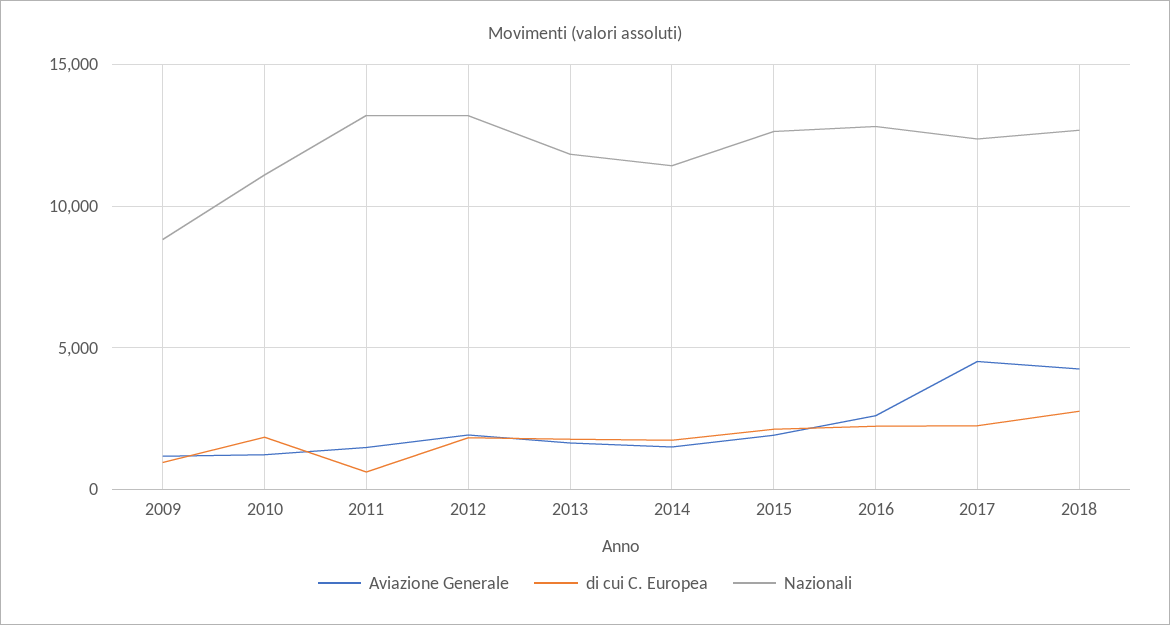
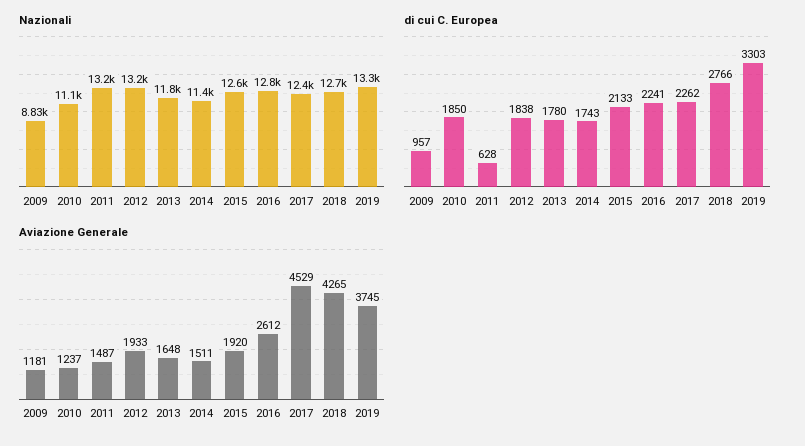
Nazionali, 2019: none -> 13300
di cui C. Europea, 2019: none -> 3303
Aviazione Generale, 2019: none -> 3745

